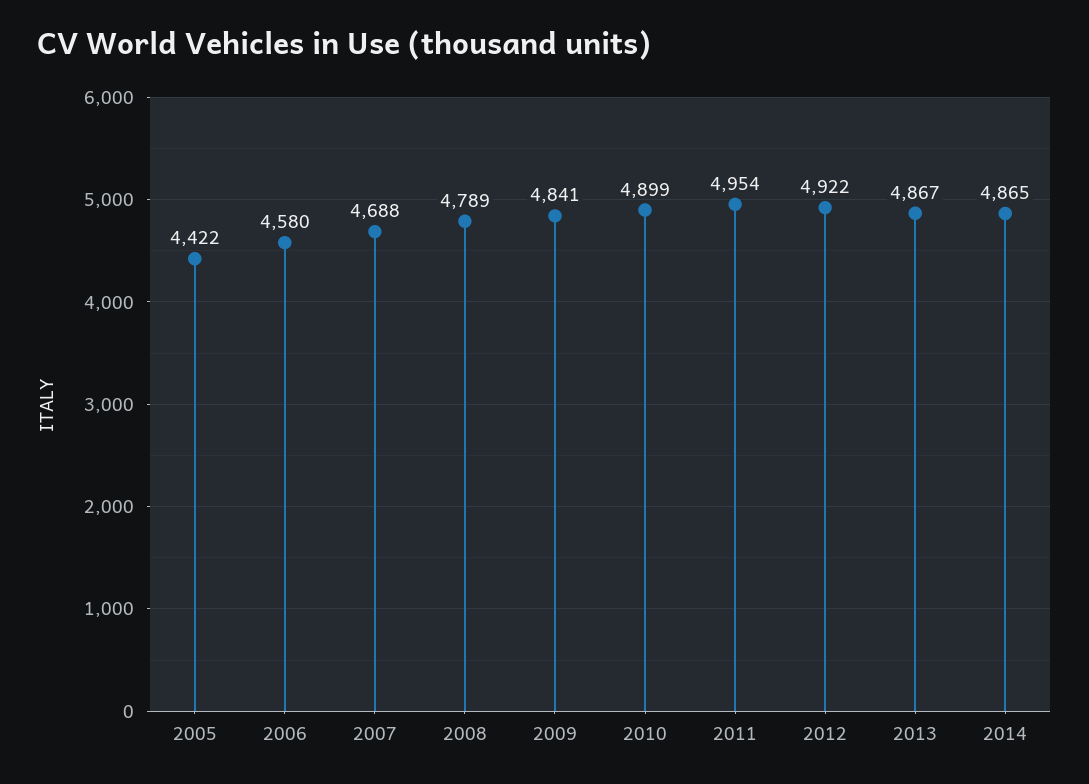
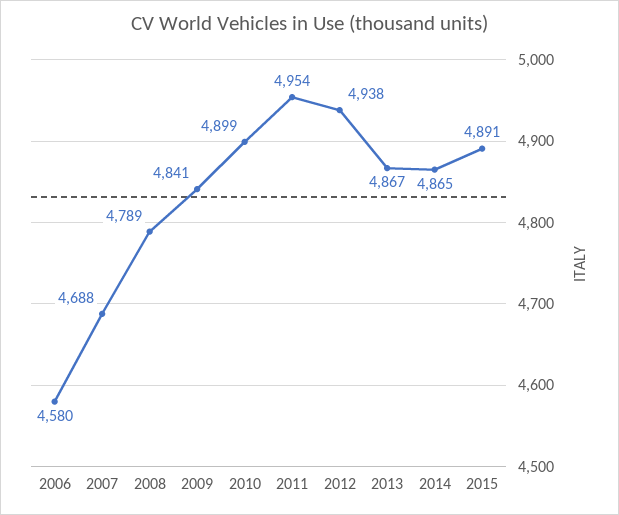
2005: 4422 -> none
2012: 4922 -> 4938
2015: none -> 4891

